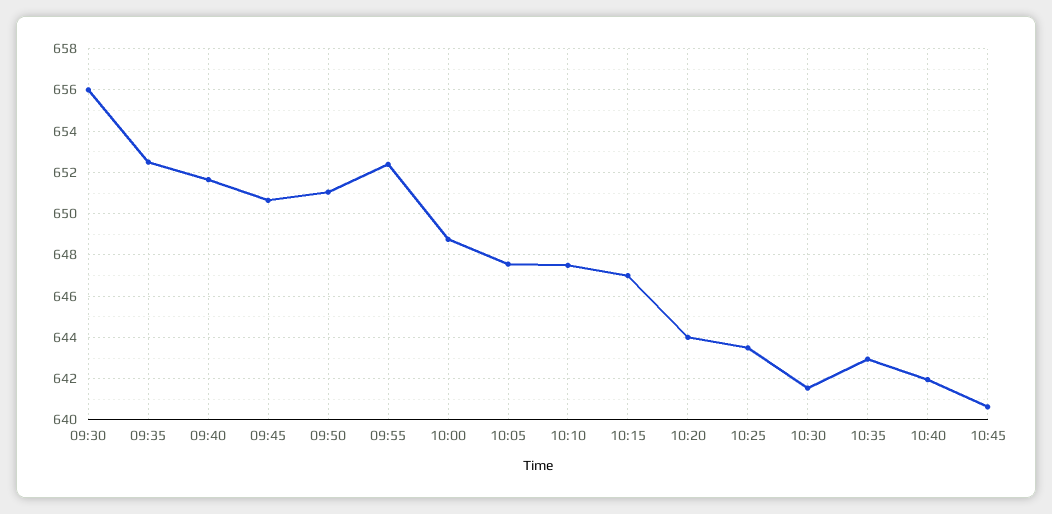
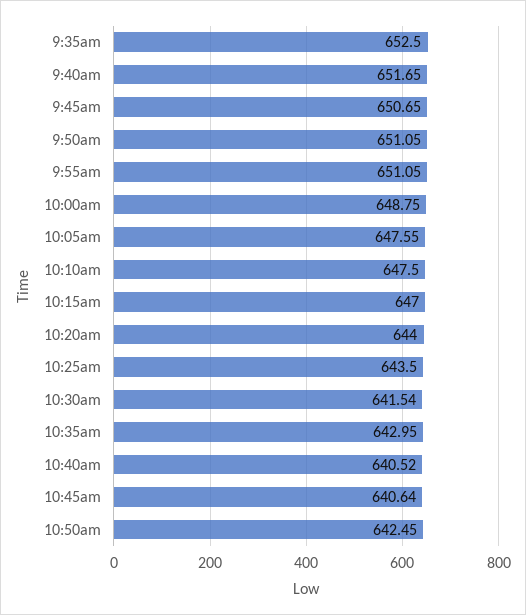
09:30: 656 -> none
09:55: 652.5 -> 651.05
10:40: 642 -> 640.52
10:50am: none -> 642.45

